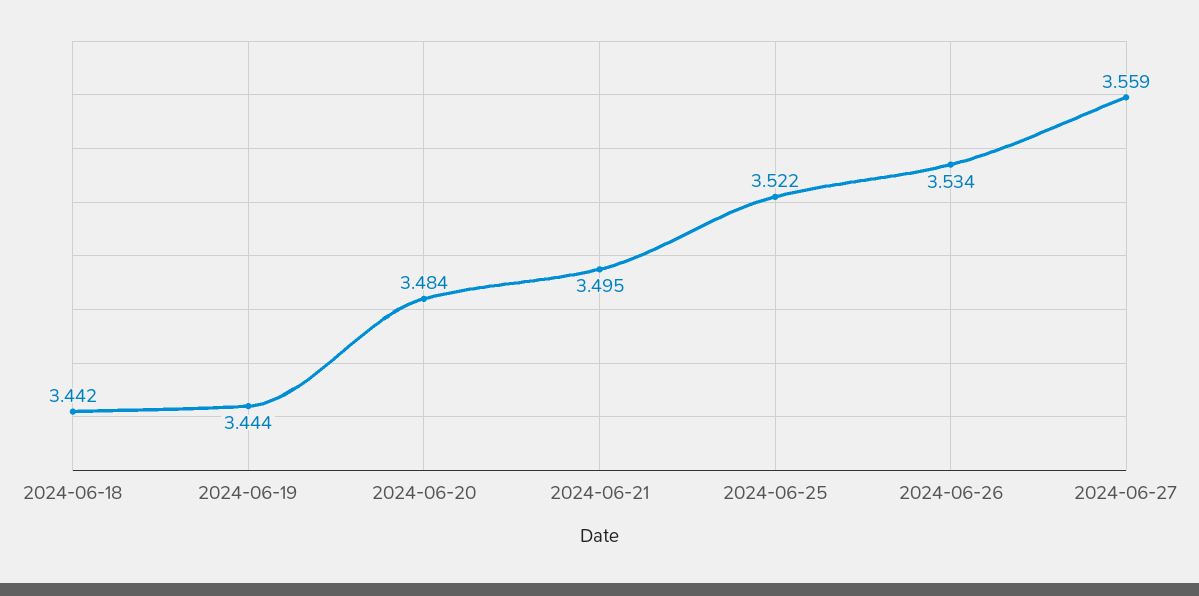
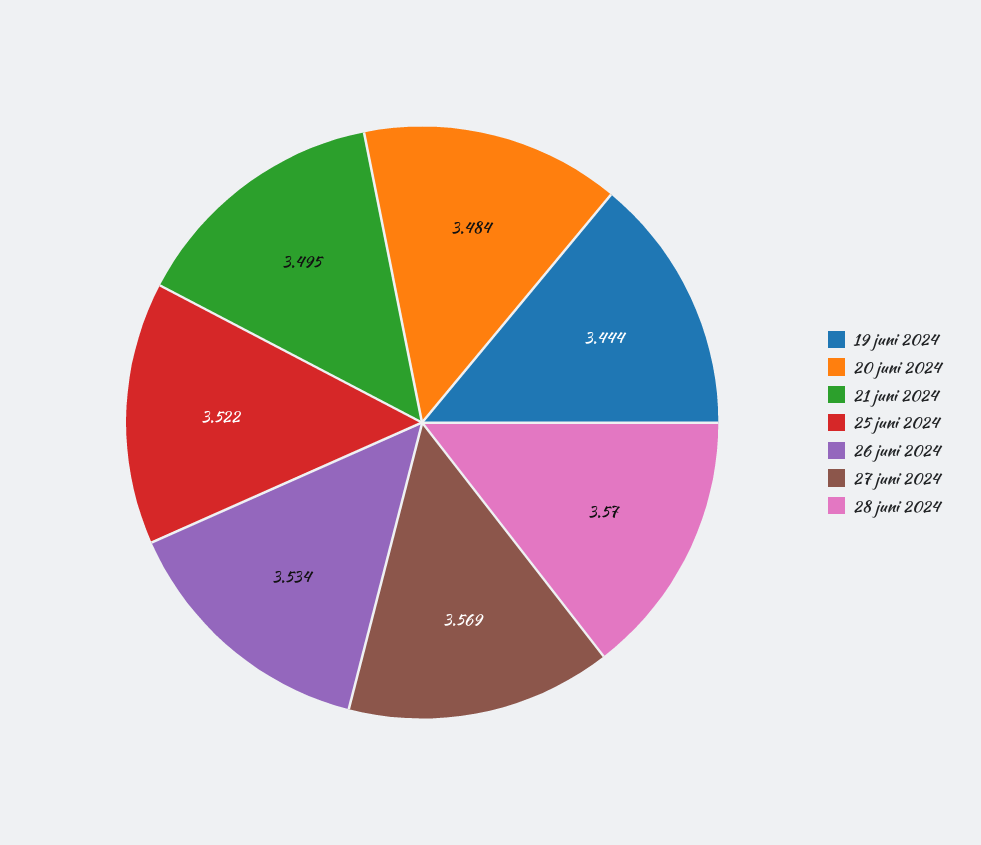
2024-06-18: 3.442 -> none
2024-06-27: 3.559 -> 3.569
28 juni 2024: none -> 3.57

